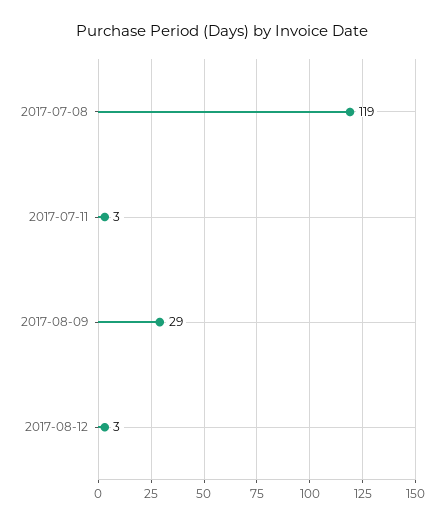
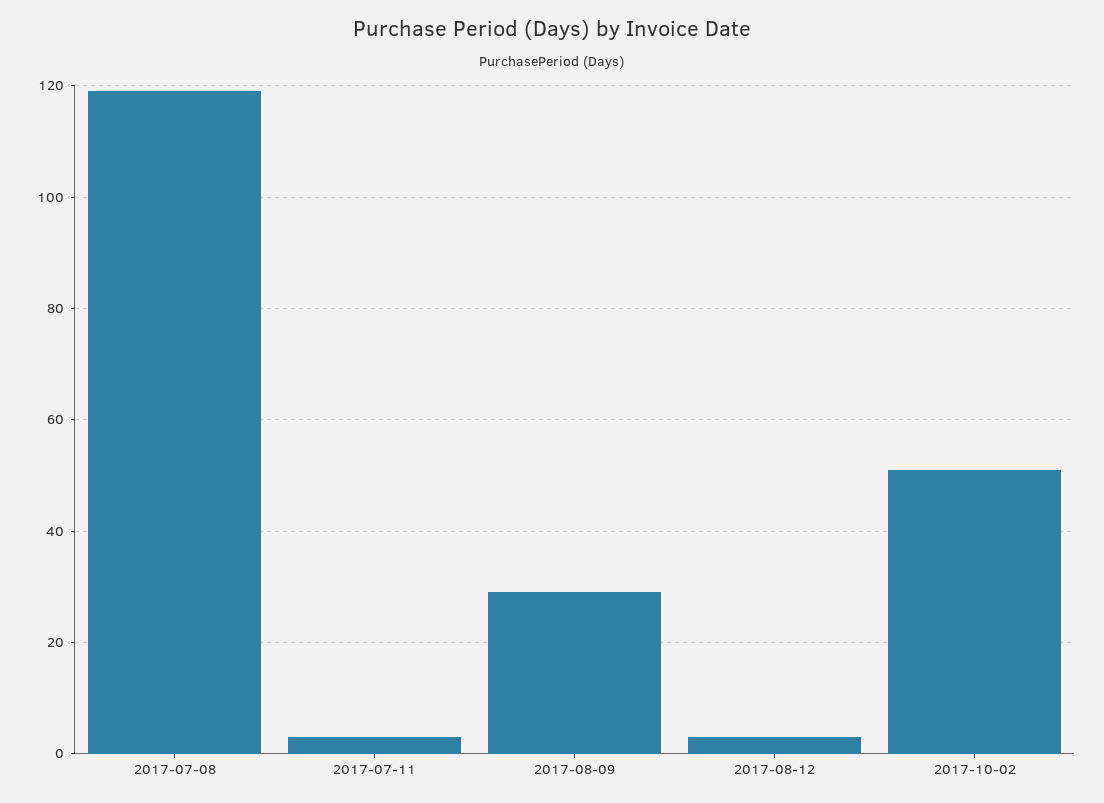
2017-10-02: none -> 50

